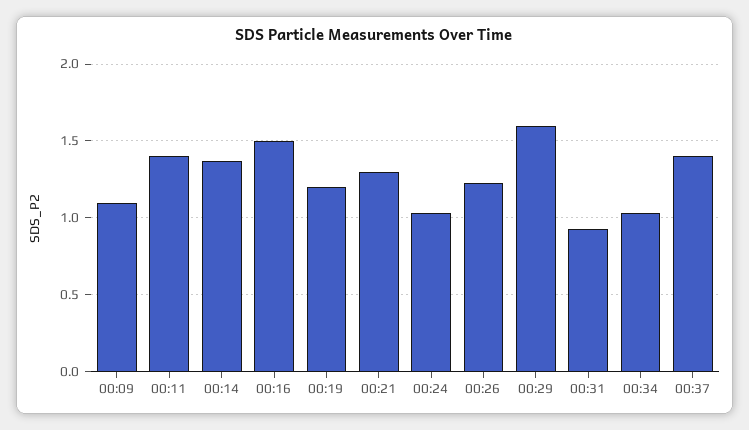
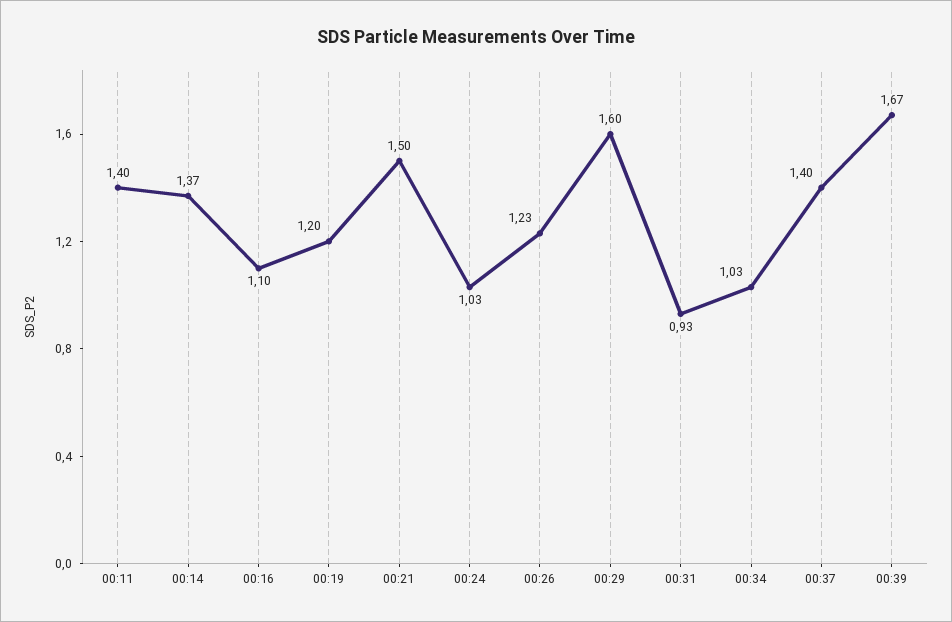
00:09: 1.1 -> none
00:16: 1.5 -> 1.1
00:21: 1.3 -> 1.5
00:39: none -> 1.67

